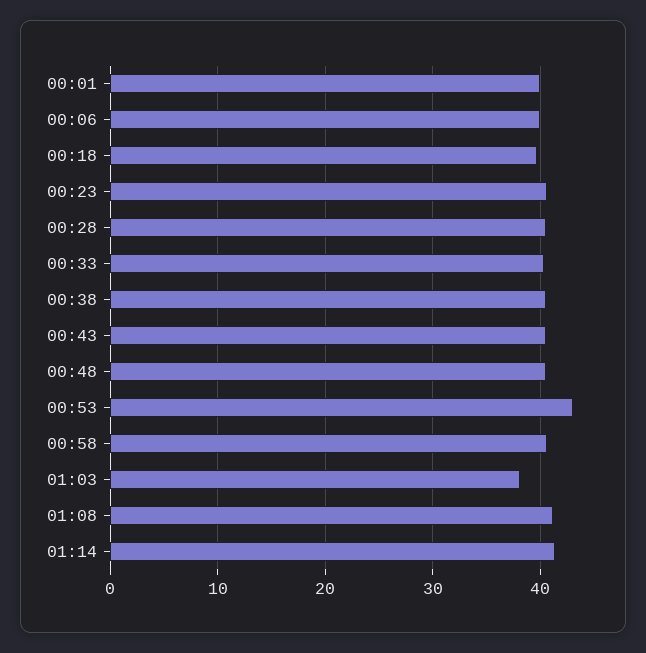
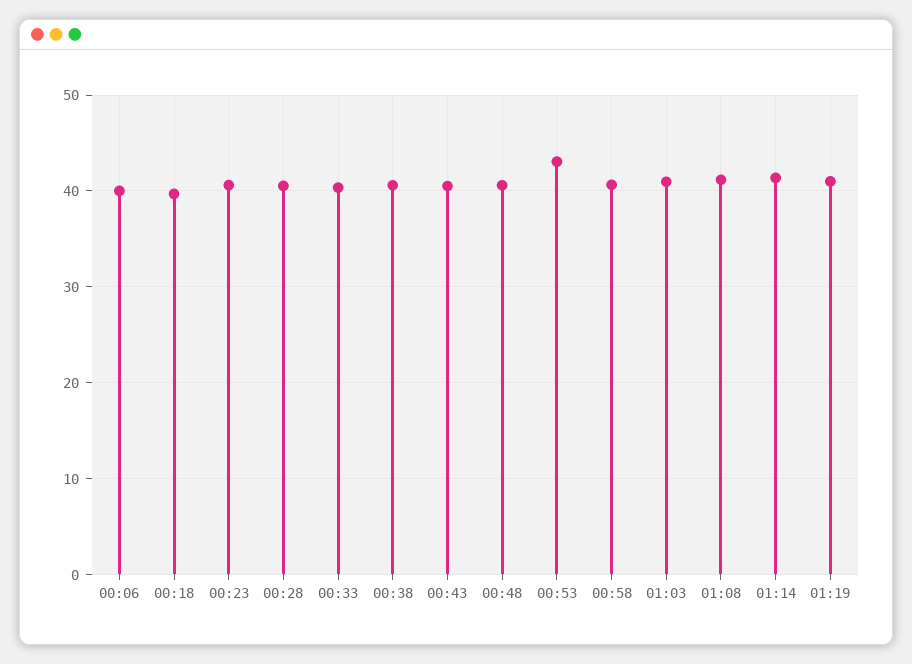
00:01: 40 -> none
01:03: 38 -> 41
01:19: none -> 41

